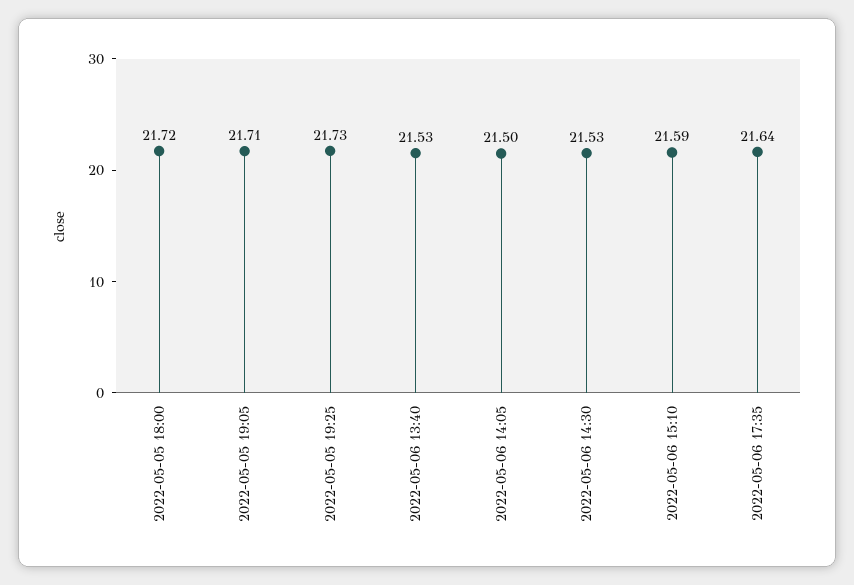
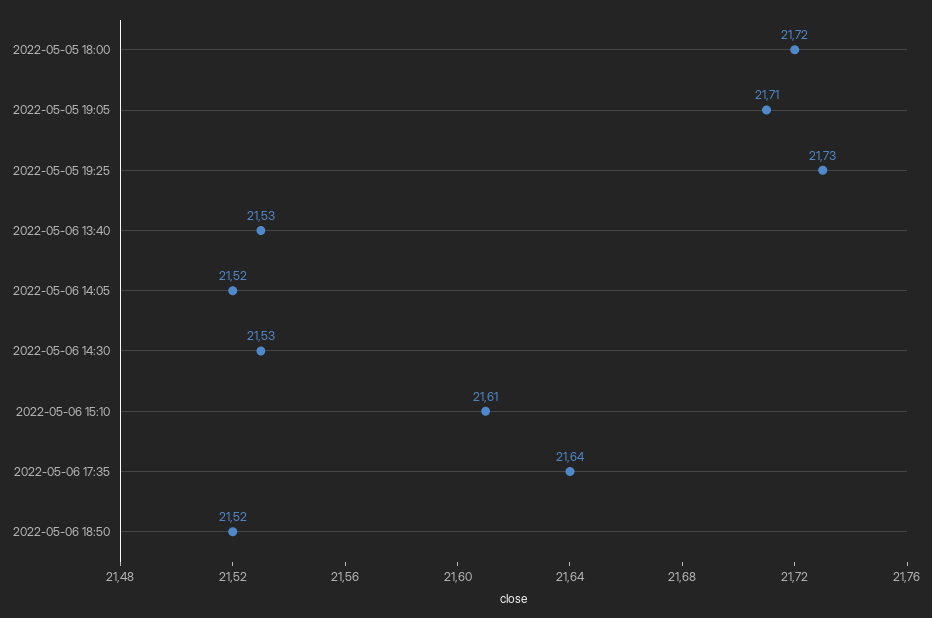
2022-05-06 14:05: 21.5 -> 21.52
2022-05-06 15:10: 21.59 -> 21.61
2022-05-06 18:50: none -> 21.52

